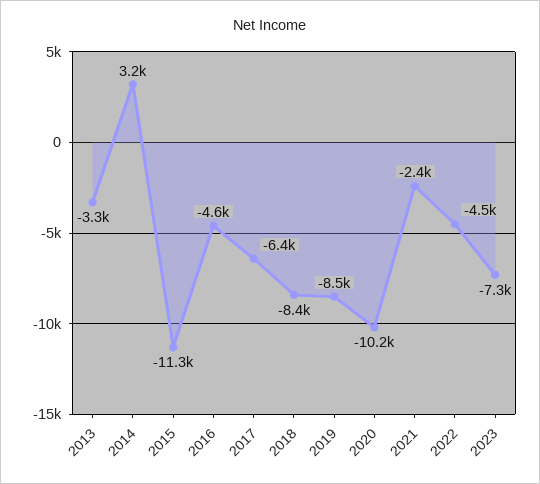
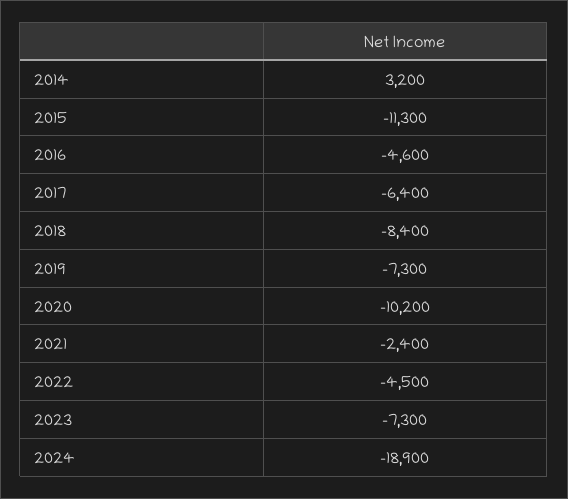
2013: -3300 -> none
2019: -8500 -> -7300
2024: none -> -18900

